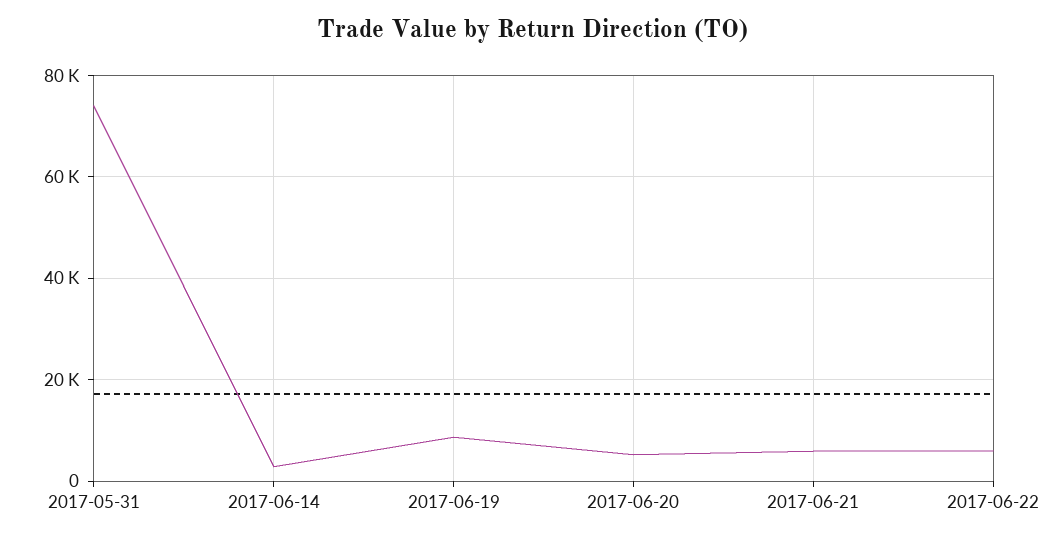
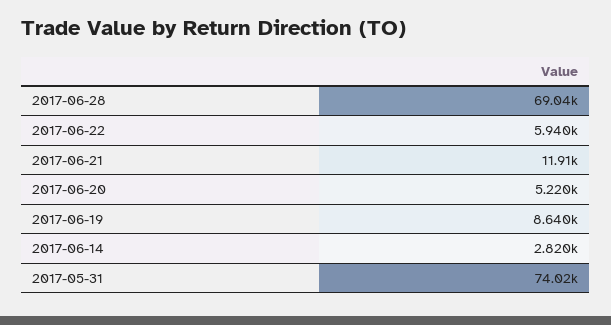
2017-06-21: 6000 -> 11910
2017-06-28: none -> 69040

